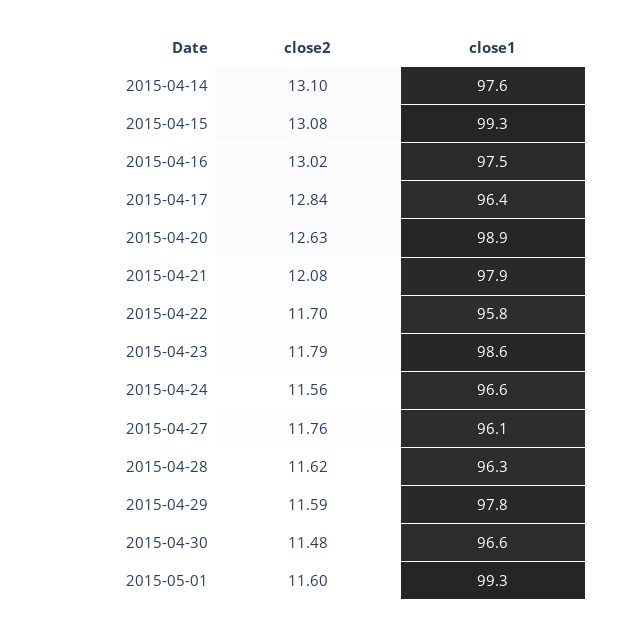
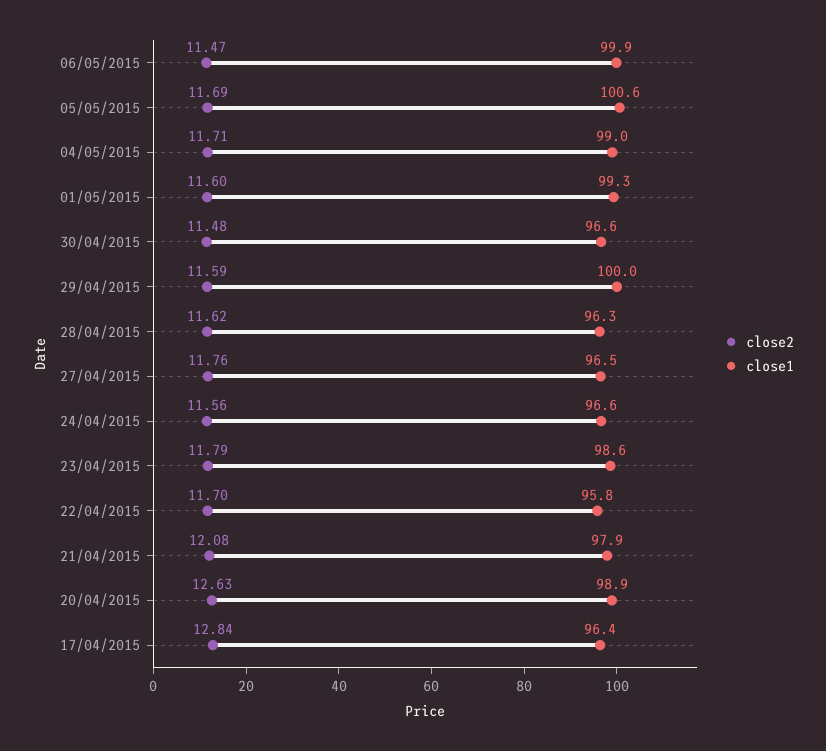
close2, 2015-04-14: 13.1 -> none
close1, 2015-04-14: 97.6 -> none
close2, 2015-04-15: 13.08 -> none
close1, 2015-04-15: 99.3 -> none
close2, 2015-04-16: 13.02 -> none
close1, 2015-04-16: 97.5 -> none
close1, 2015-04-27: 96.1 -> 96.5
close1, 2015-04-29: 97.8 -> 100
close2, 06/05/2015: none -> 11.47
close1, 06/05/2015: none -> 99.9
close2, 05/05/2015: none -> 11.69
close1, 05/05/2015: none -> 100.6
close2, 04/05/2015: none -> 11.71
close1, 04/05/2015: none -> 99

